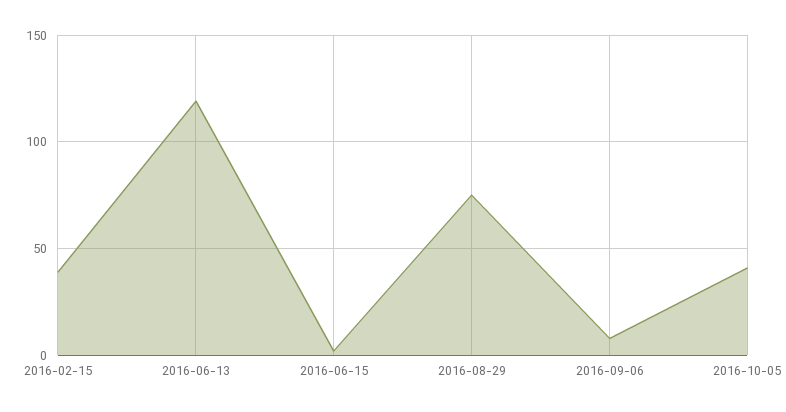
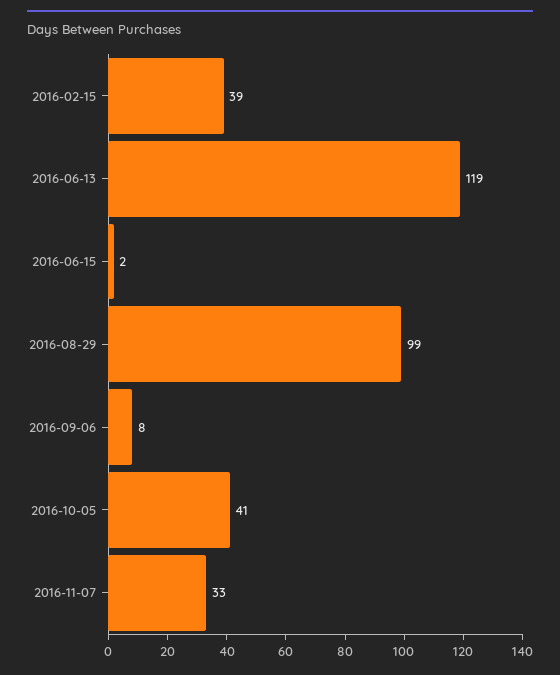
2016-08-29: 75 -> 99
2016-11-07: none -> 33

